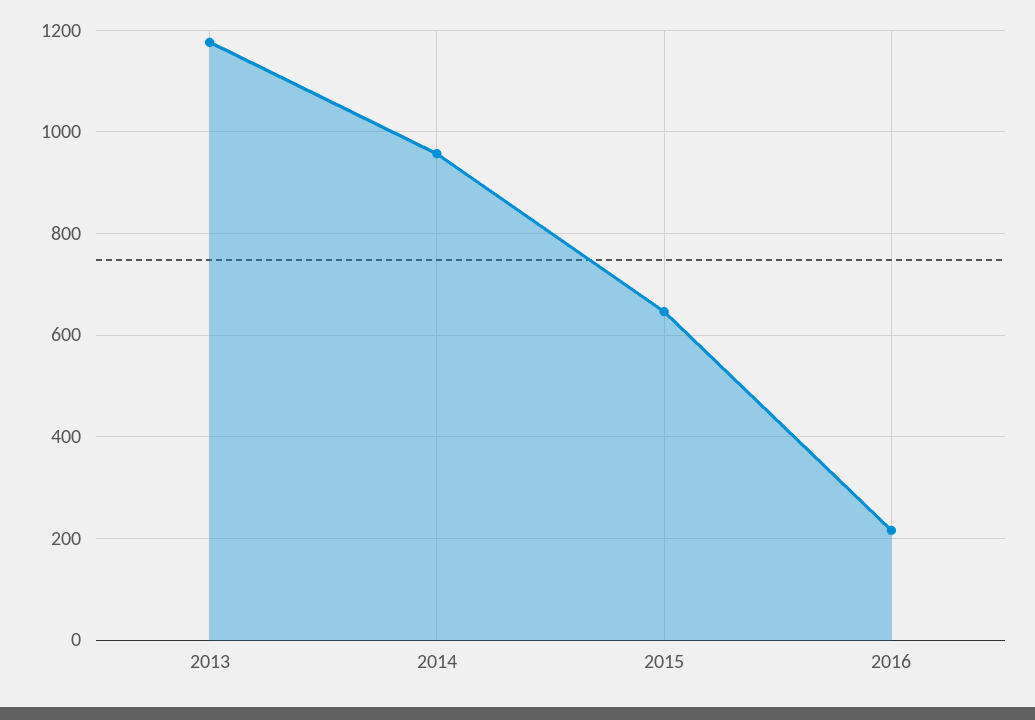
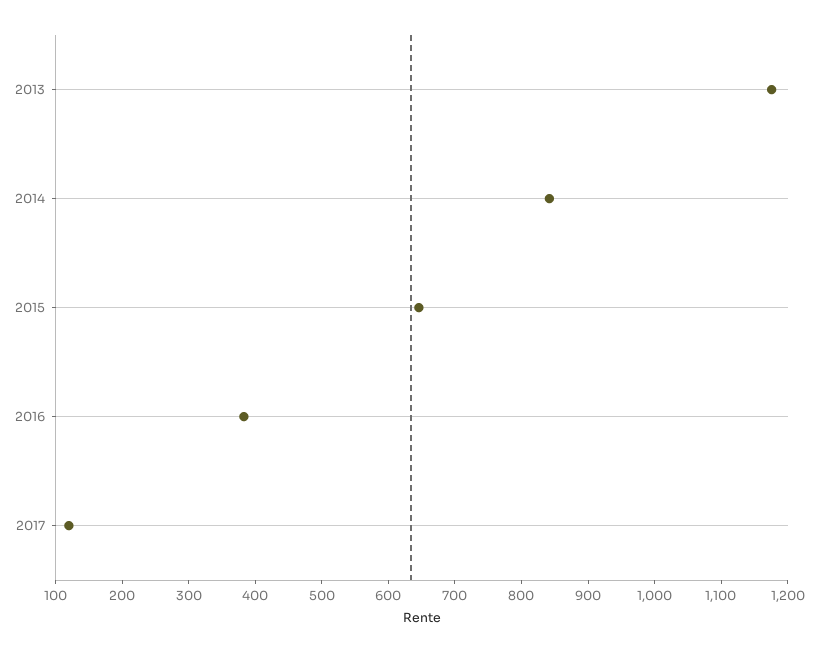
2014: 960 -> 840
2016: 220 -> 380
2017: none -> 120

